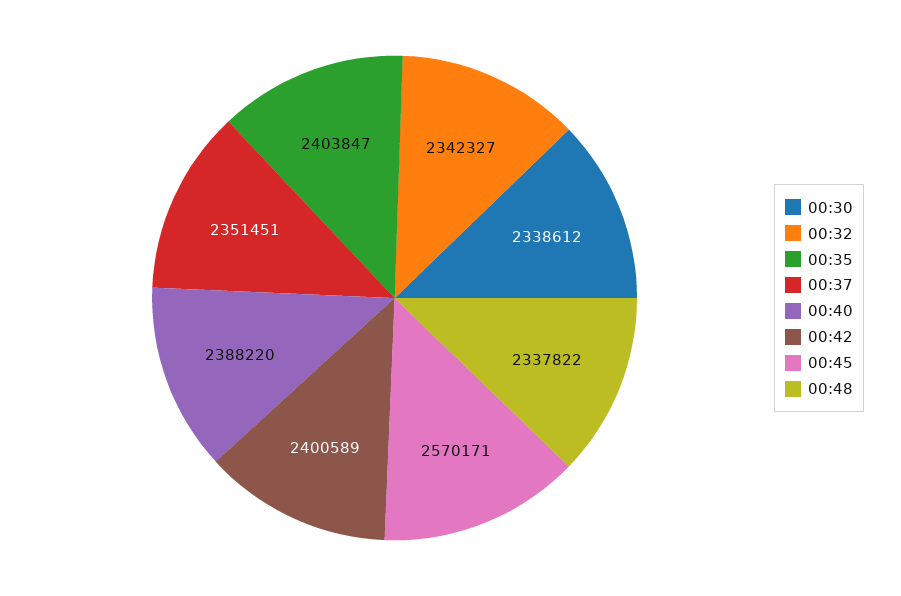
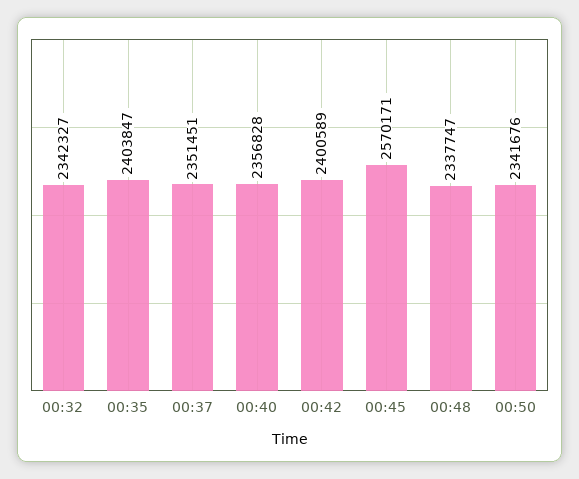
00:30: 2338612 -> none
00:40: 2388220 -> 2356828
00:48: 2337822 -> 2337747
00:50: none -> 2341676

